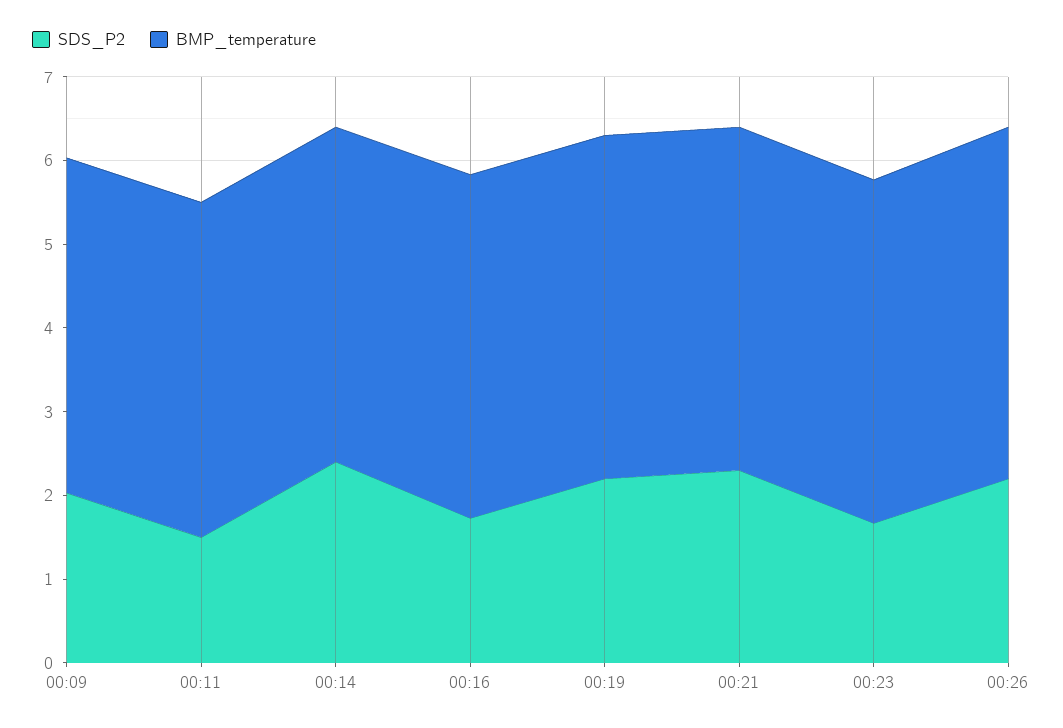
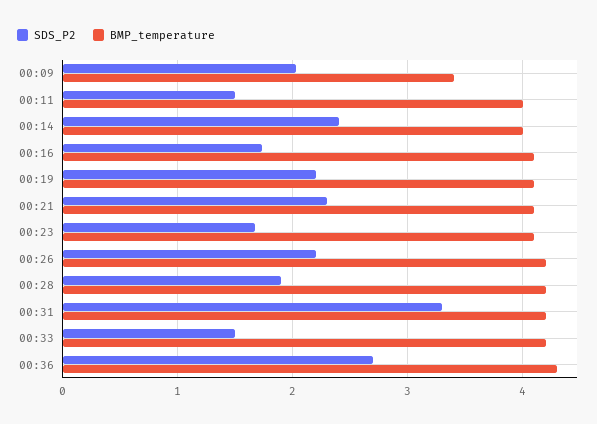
BMP_temperature, 00:09: 4 -> 3.4
SDS_P2, 00:28: none -> 1.9
BMP_temperature, 00:28: none -> 4.2
SDS_P2, 00:31: none -> 3.3
BMP_temperature, 00:31: none -> 4.2
SDS_P2, 00:33: none -> 1.5
BMP_temperature, 00:33: none -> 4.2
SDS_P2, 00:36: none -> 2.7
BMP_temperature, 00:36: none -> 4.3

